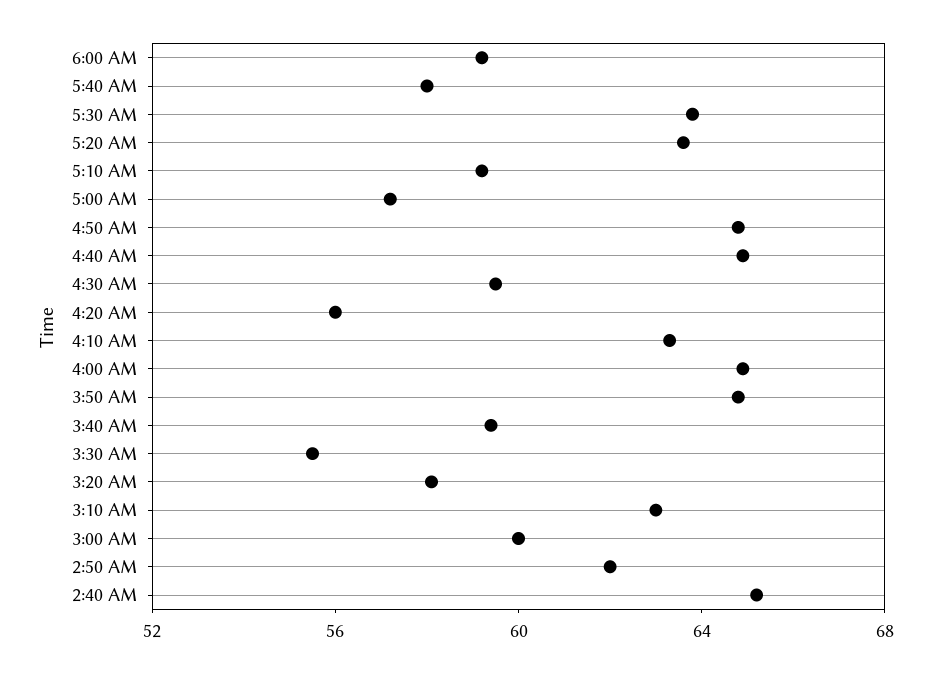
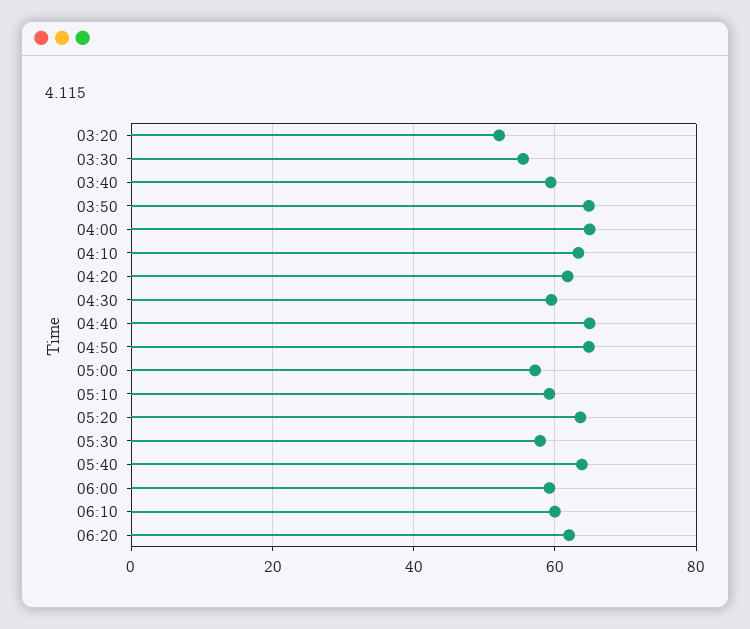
5:40 AM: 58 -> 64
5:30 AM: 64 -> 58
4:20 AM: 56 -> 62
3:20 AM: 58 -> 52
3:10 AM: 63 -> none
3:00 AM: 60 -> none
2:50 AM: 62 -> none
2:40 AM: 65 -> none
06:10: none -> 60
06:20: none -> 62

